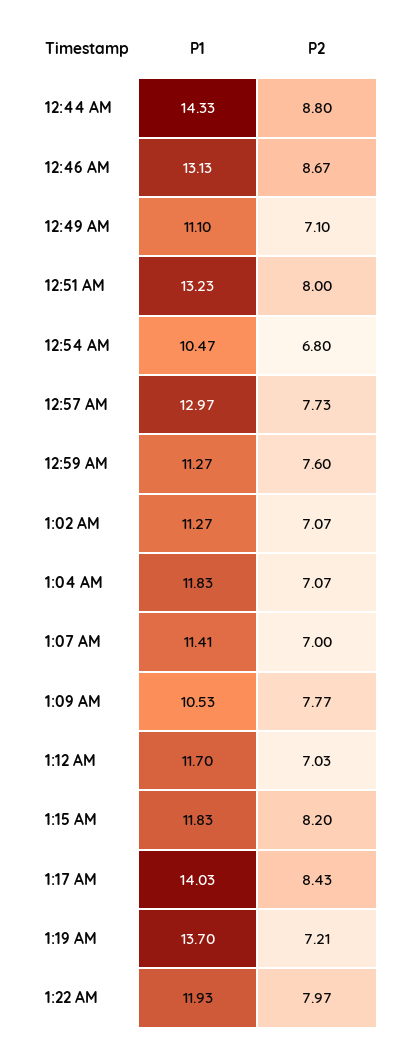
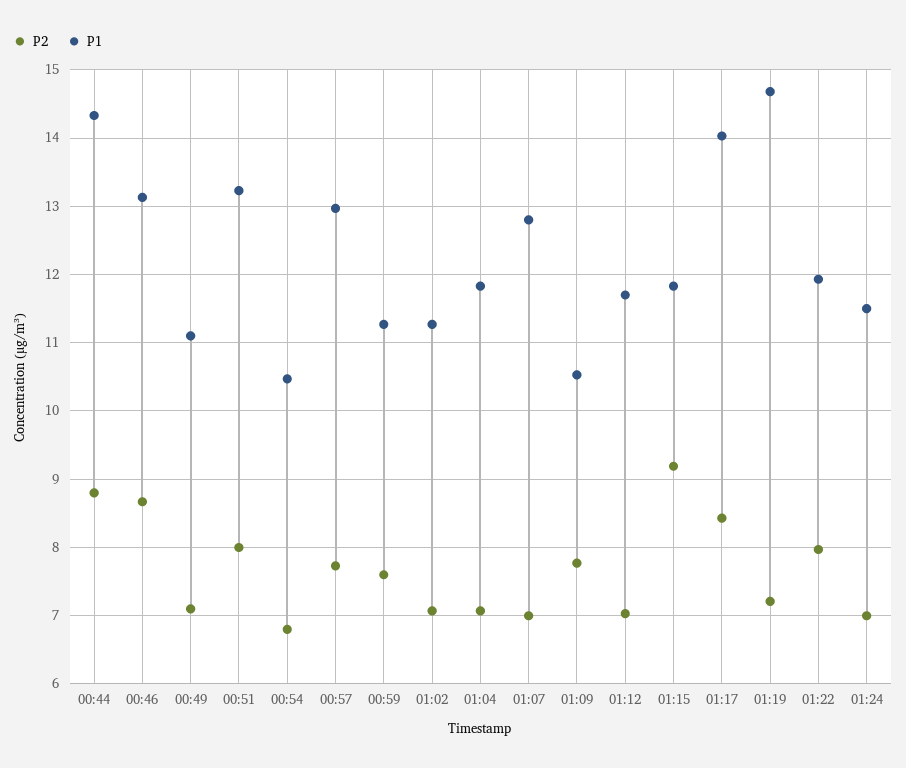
P1, 1:07 AM: 11.41 -> 12.8
P2, 1:15 AM: 8.2 -> 9.2
P1, 1:19 AM: 13.7 -> 14.7
P2, 01:24: none -> 7
P1, 01:24: none -> 11.5

